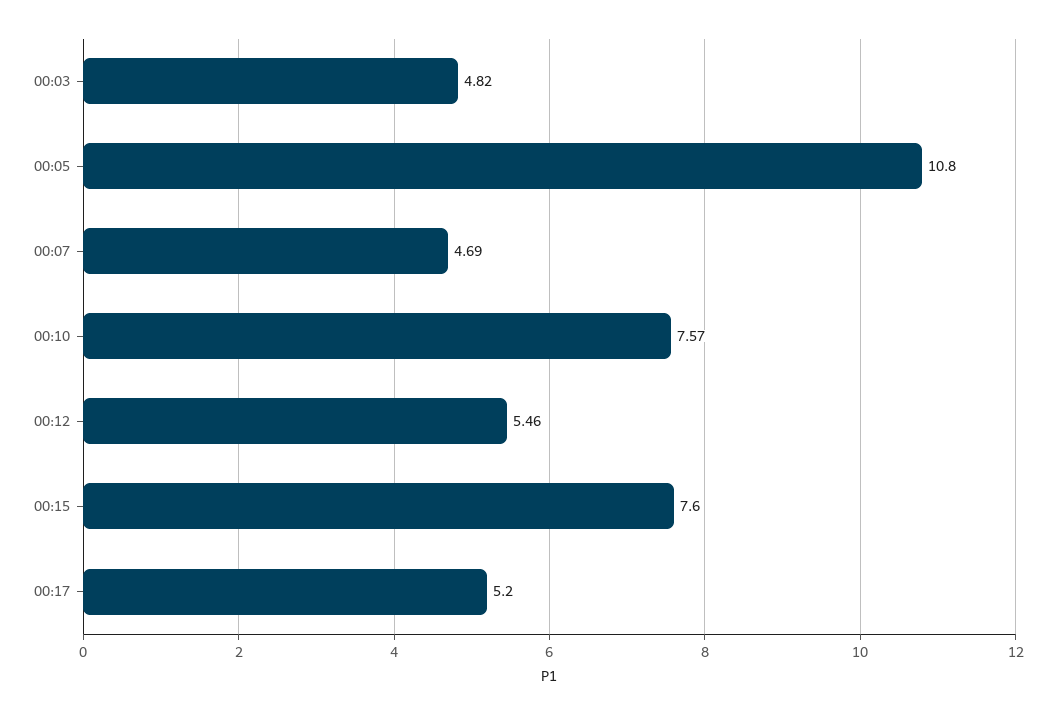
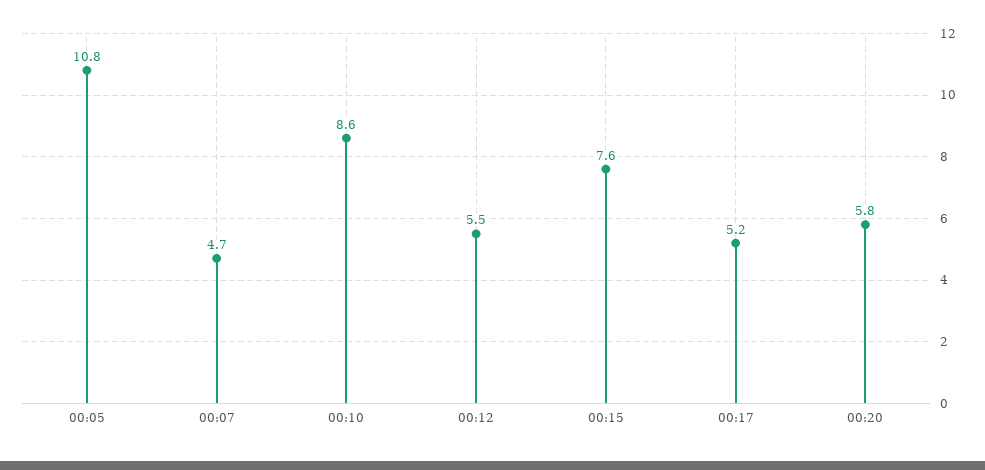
00:03: 4.82 -> none
00:10: 7.57 -> 8.6
00:20: none -> 5.8

